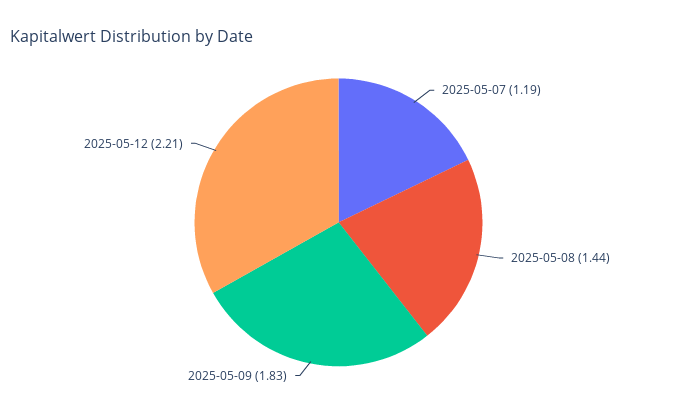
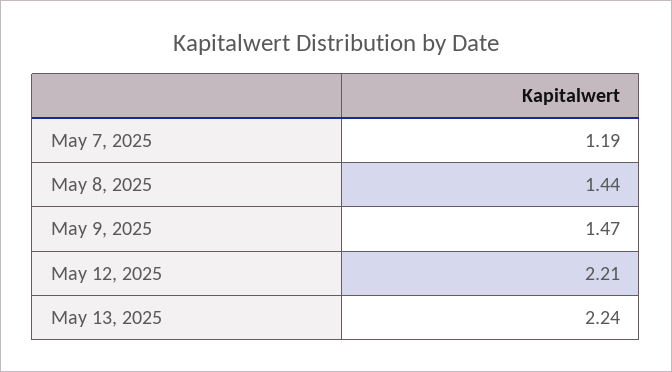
2025-05-09: 1.83 -> 1.47
May 13, 2025: none -> 2.24

